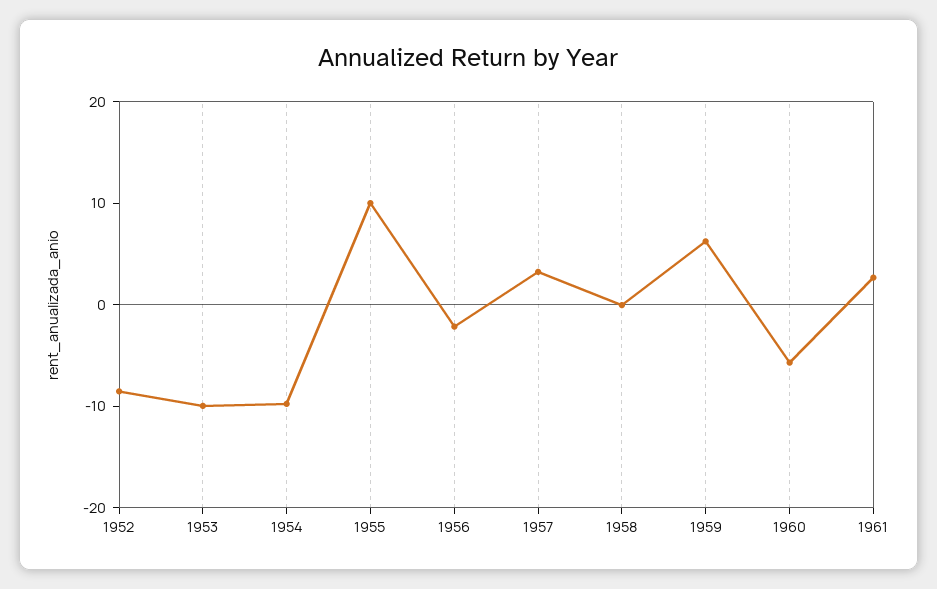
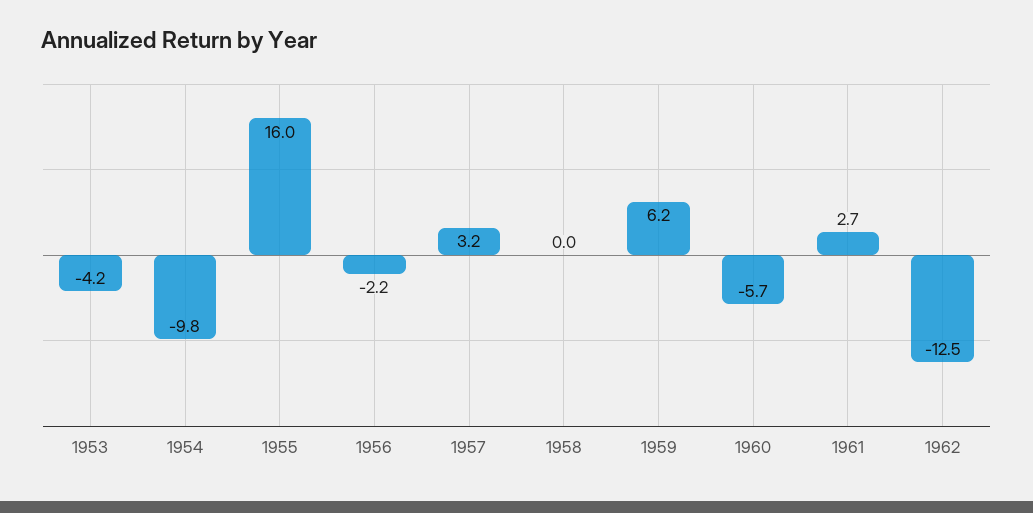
1952: -8 -> none
1953: -10 -> -4.2
1955: 10 -> 16
1962: none -> -12.5

